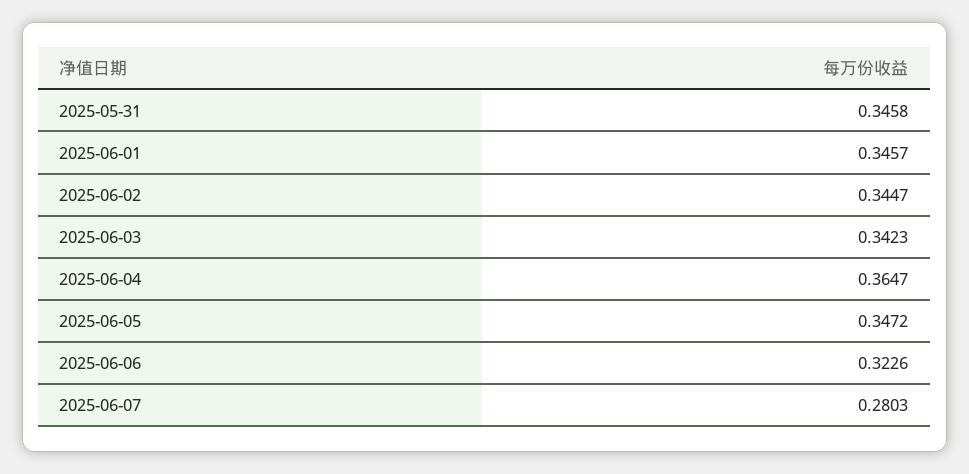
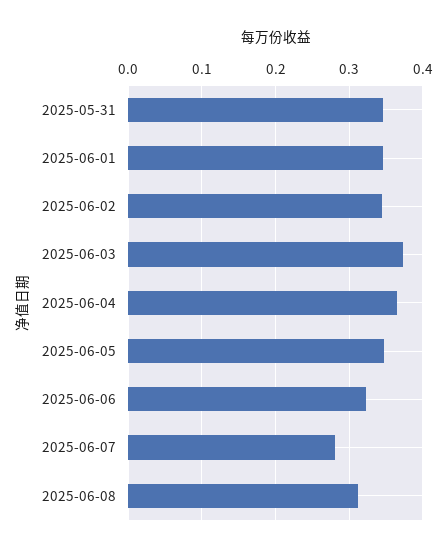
2025-06-03: 0.3423 -> 0.37
2025-06-08: none -> 0.31

